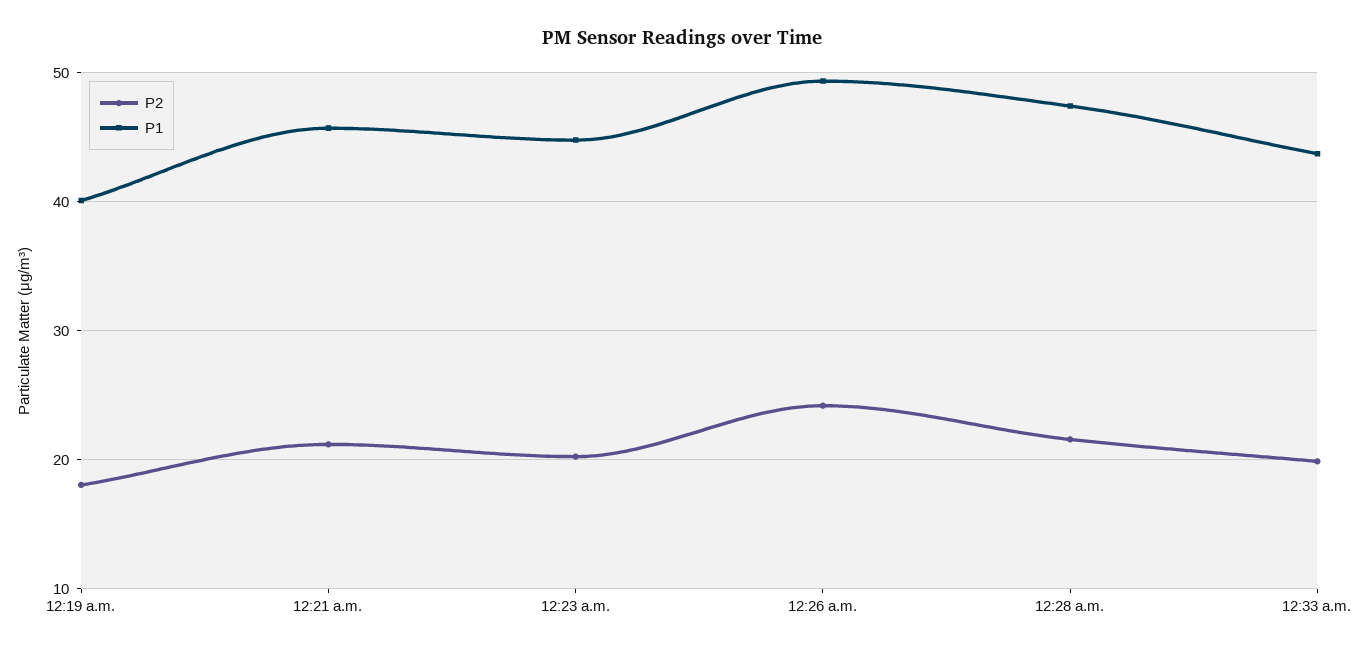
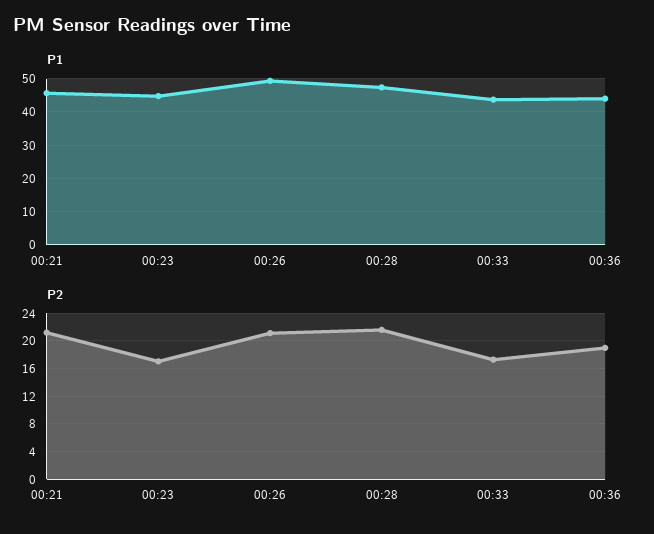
P2, 12:19 a.m.: 18 -> none
P1, 12:19 a.m.: 40 -> none
P2, 12:23 a.m.: 20 -> 17
P2, 12:26 a.m.: 24 -> 21
P2, 12:33 a.m.: 20 -> 17
P1, 00:36: none -> 44
P2, 00:36: none -> 19

